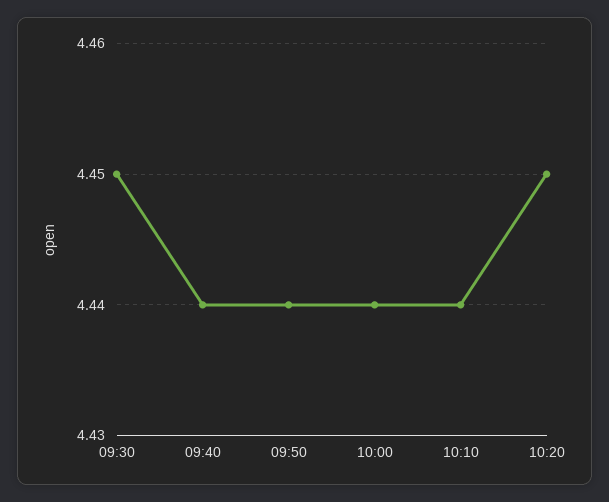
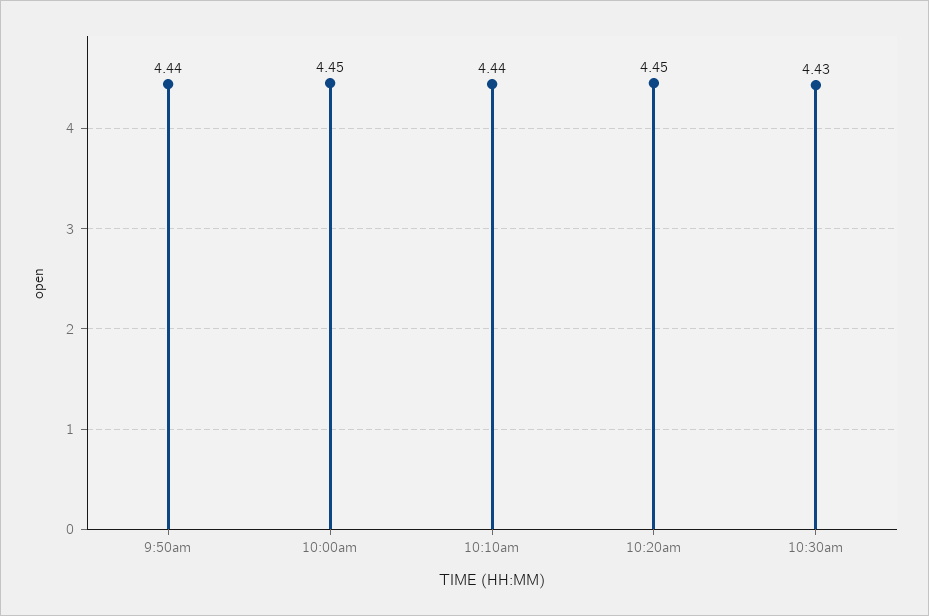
09:30: 4.45 -> none
09:40: 4.44 -> none
10:00: 4.44 -> 4.45
10:30am: none -> 4.43

